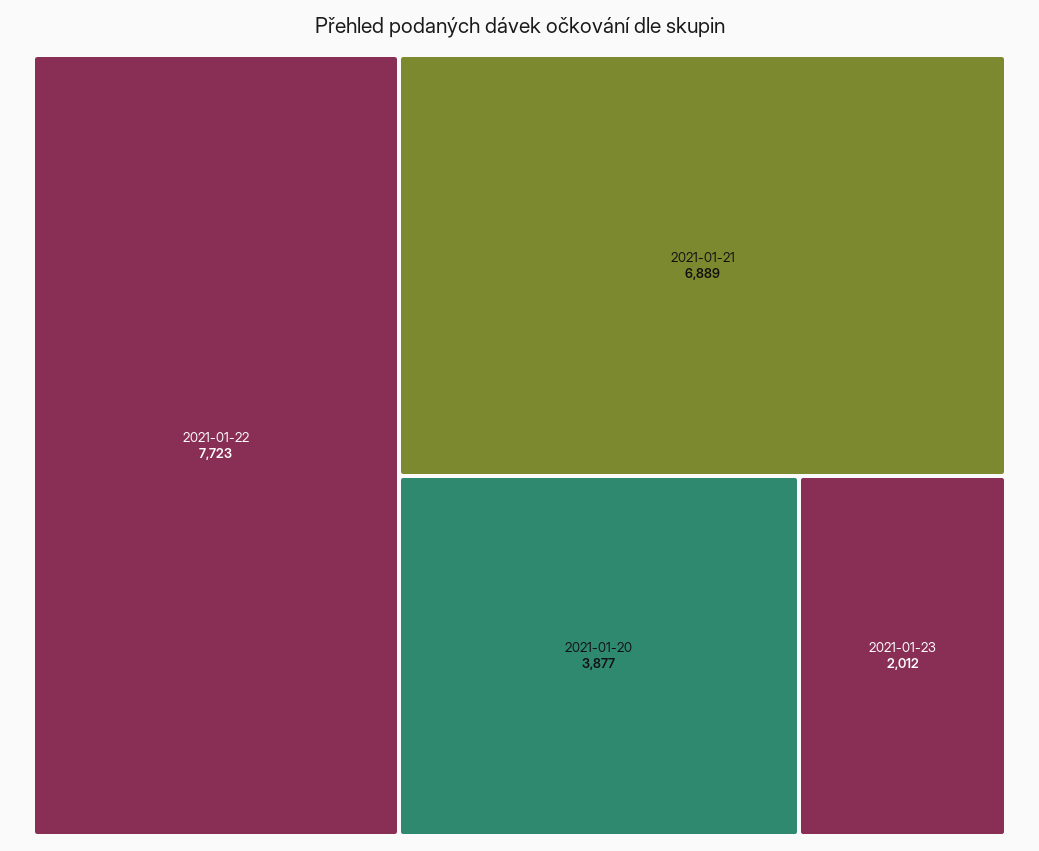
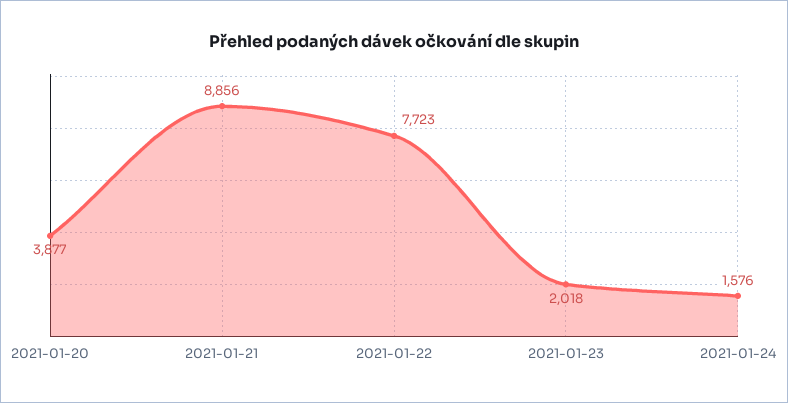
2021-01-21: 6889 -> 8856
2021-01-23: 2012 -> 2018
2021-01-24: none -> 1576

